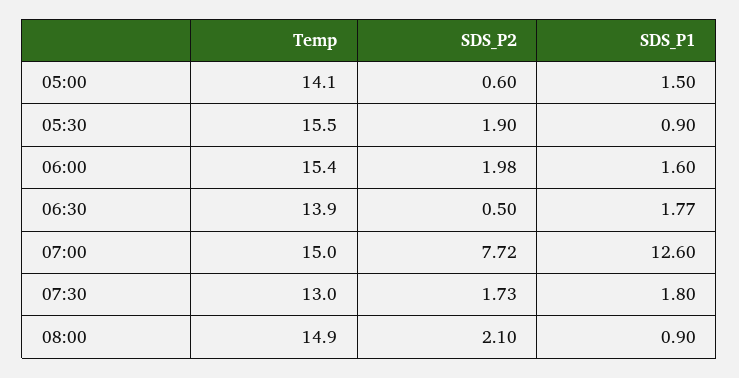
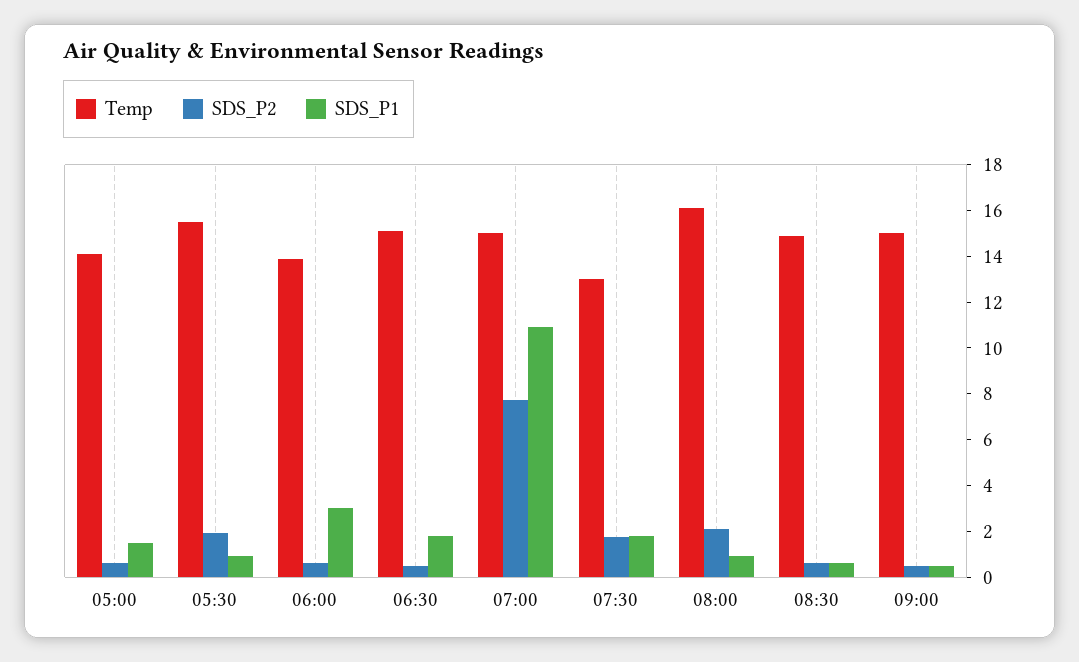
Temp, 06:00: 15.4 -> 14
SDS_P2, 06:00: 1.98 -> 0.5
SDS_P1, 06:00: 1.6 -> 3
Temp, 06:30: 13.9 -> 15
SDS_P1, 07:00: 12.6 -> 11
Temp, 08:00: 14.9 -> 16
Temp, 08:30: none -> 15
SDS_P2, 08:30: none -> 0.5
SDS_P1, 08:30: none -> 0.5
Temp, 09:00: none -> 15
SDS_P2, 09:00: none -> 0.5
SDS_P1, 09:00: none -> 0.5

